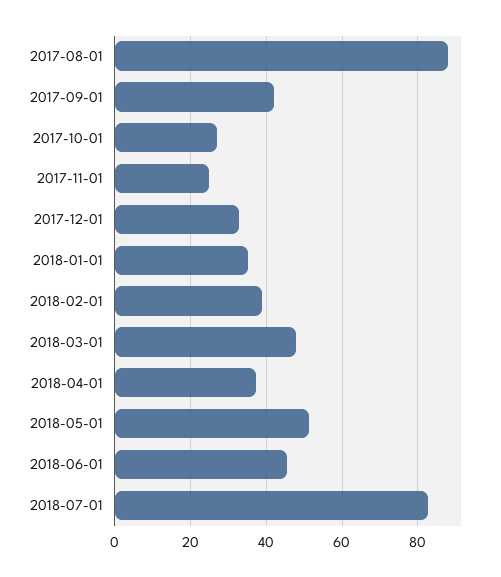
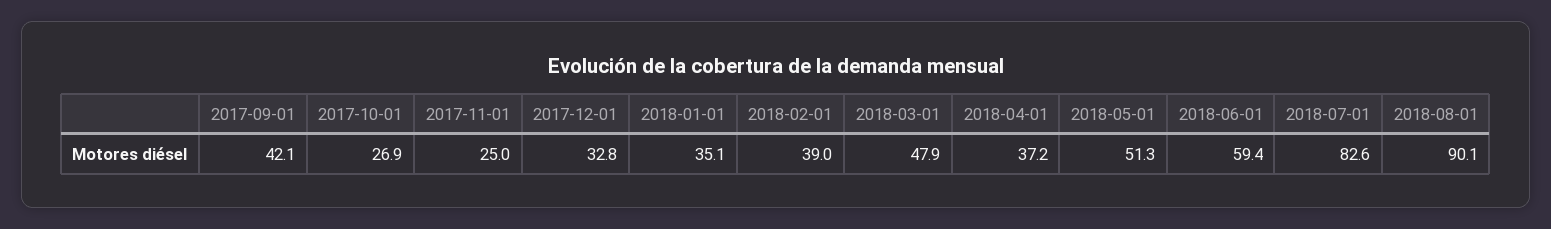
2017-08-01: 88 -> none
2018-06-01: 46 -> 59.4
2018-08-01: none -> 90.1

